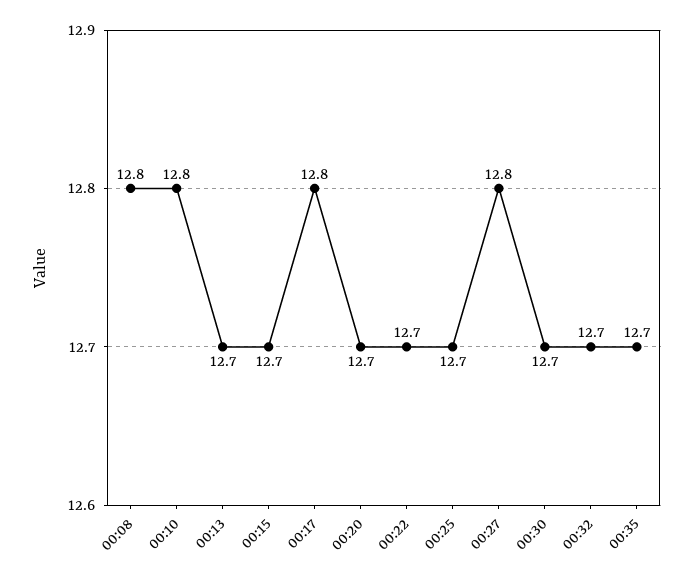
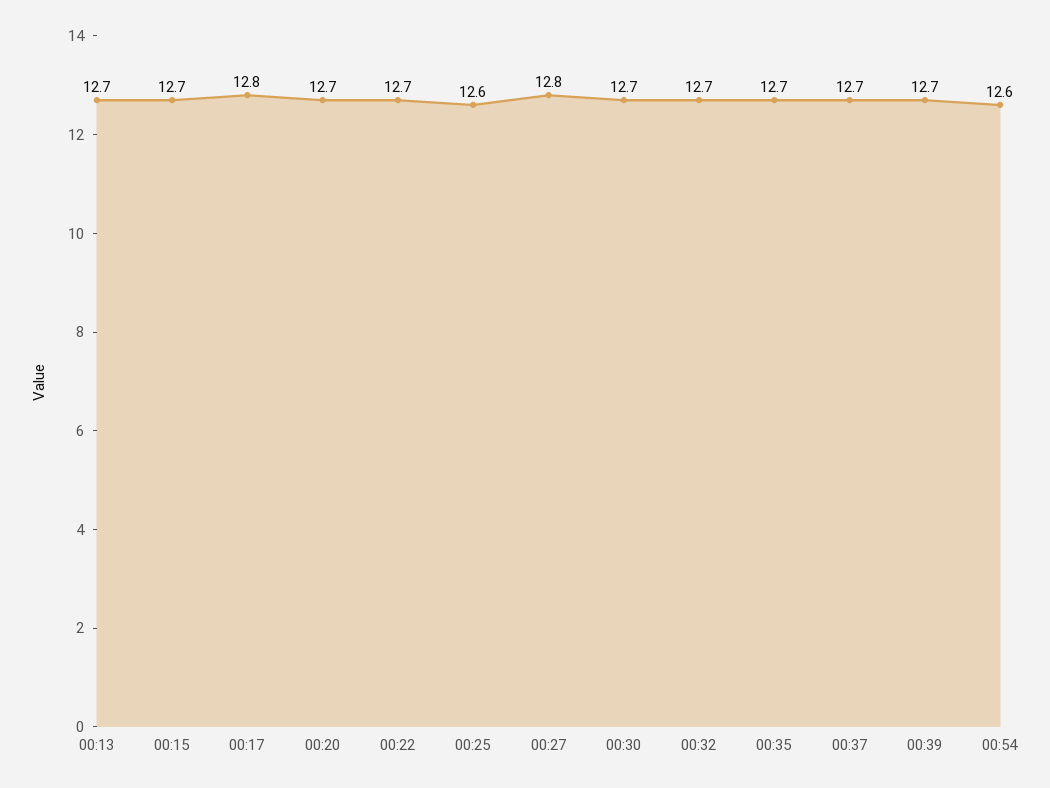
00:08: 12.8 -> none
00:10: 12.8 -> none
00:25: 12.7 -> 12.6
00:37: none -> 12.7
00:39: none -> 12.7
00:54: none -> 12.6

